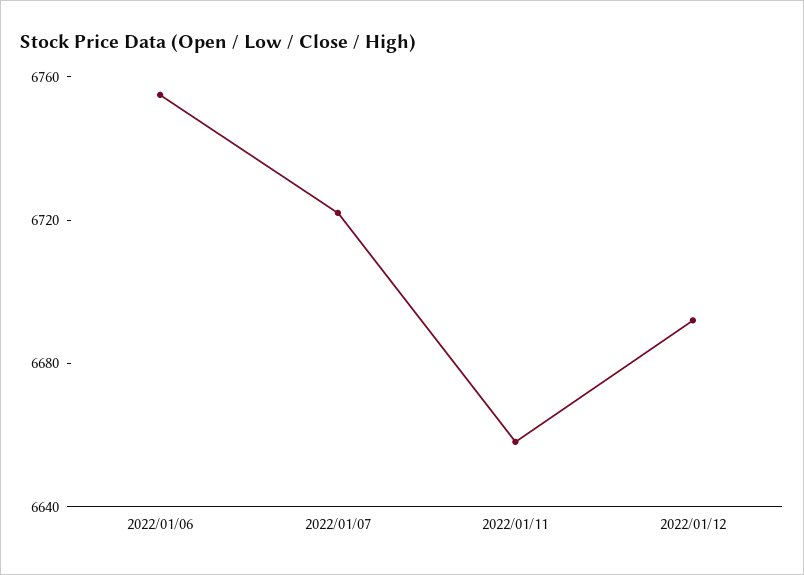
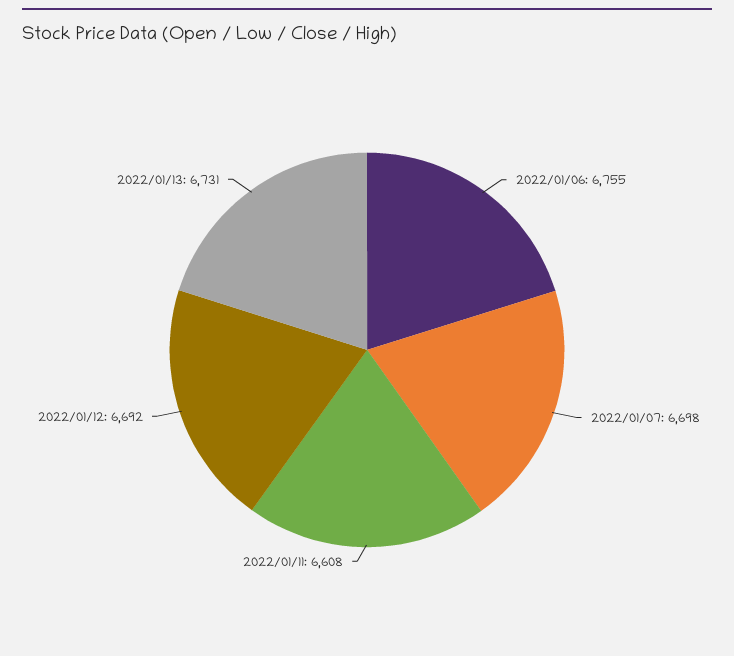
2022/01/07: 6720 -> 6698
2022/01/11: 6660 -> 6608
2022/01/13: none -> 6731

